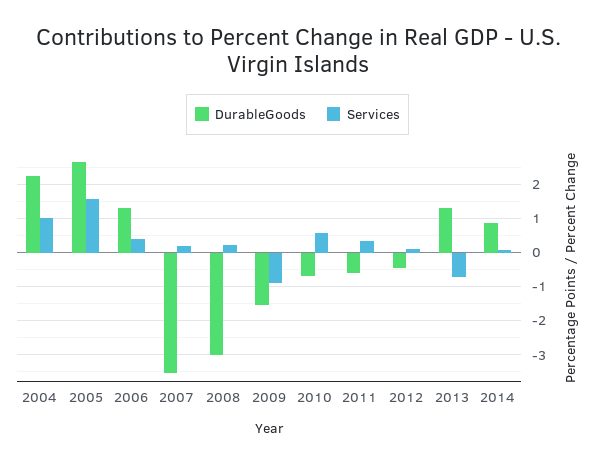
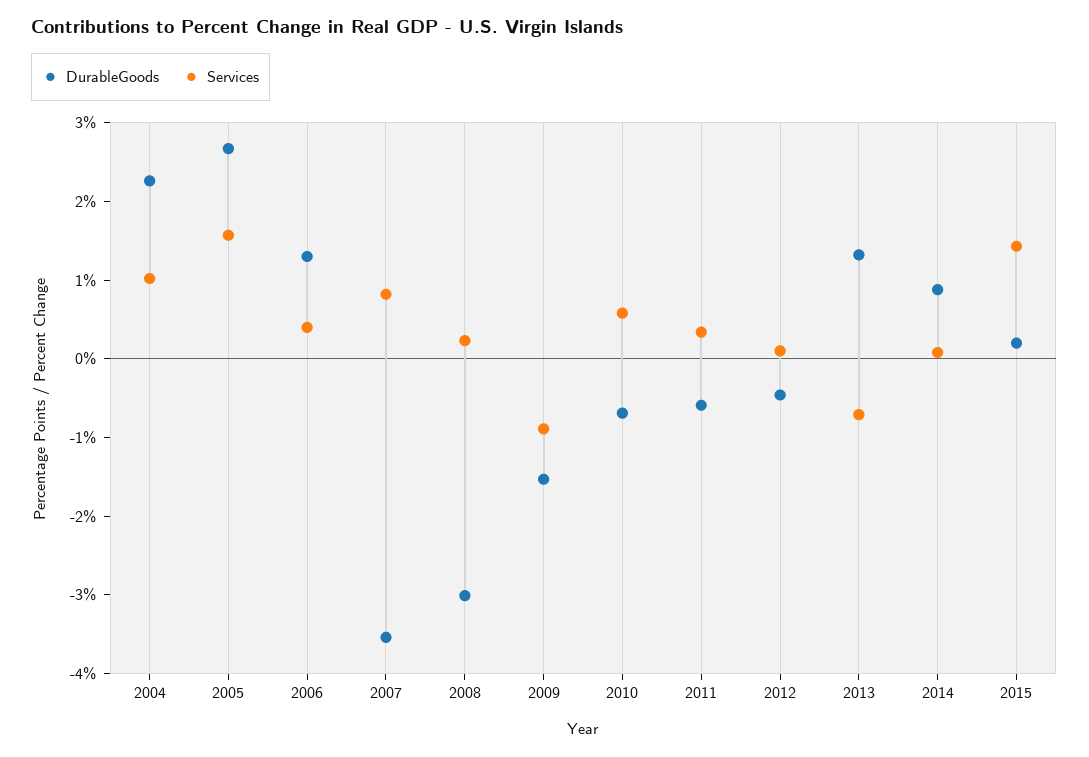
Services, 2007: 0.2 -> 0.8
DurableGoods, 2015: none -> 0.2
Services, 2015: none -> 1.4

